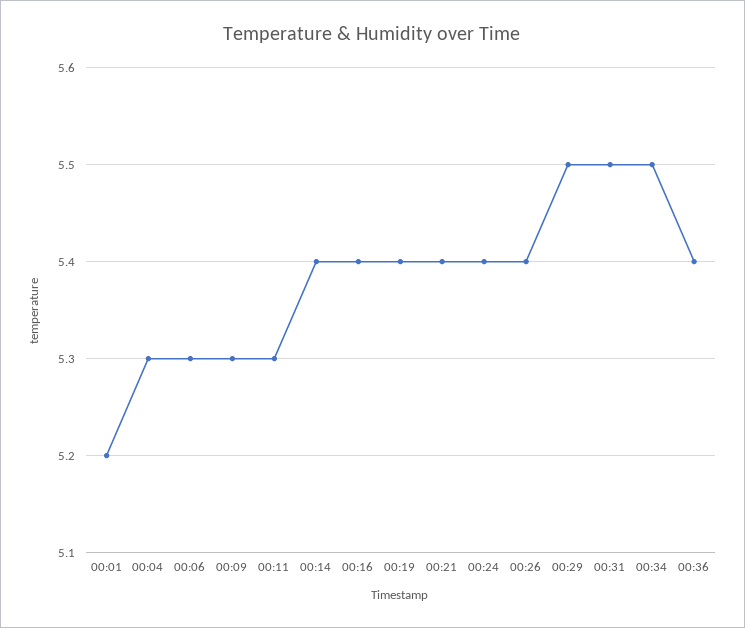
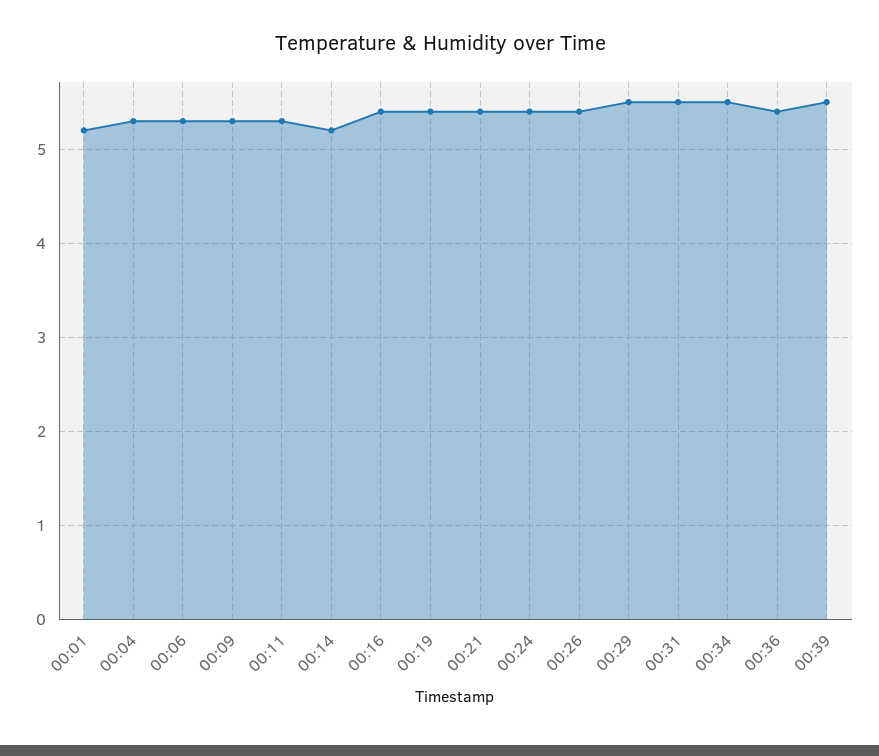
00:14: 5.4 -> 5.2
00:39: none -> 5.5

